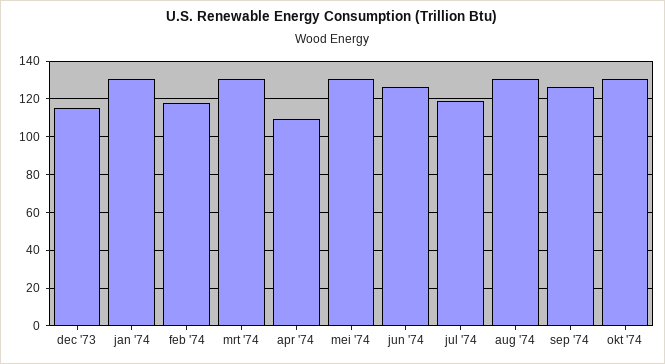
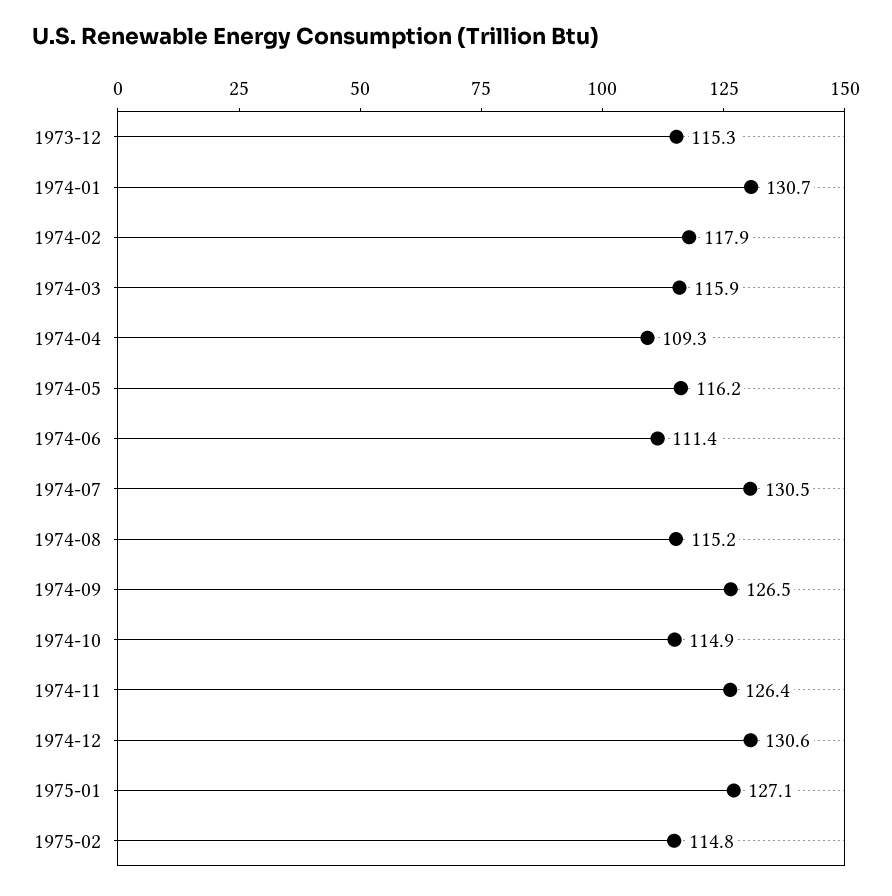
mrt '74: 130 -> 115.9
mei '74: 130 -> 116.2
jun '74: 125 -> 111.4
jul '74: 120 -> 130.5
aug '74: 130 -> 115.2
okt '74: 130 -> 114.9
1974-11: none -> 126.4
1974-12: none -> 130.6
1975-01: none -> 127.1
1975-02: none -> 114.8

